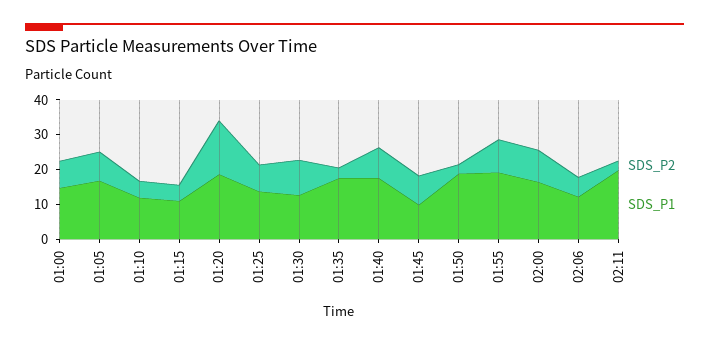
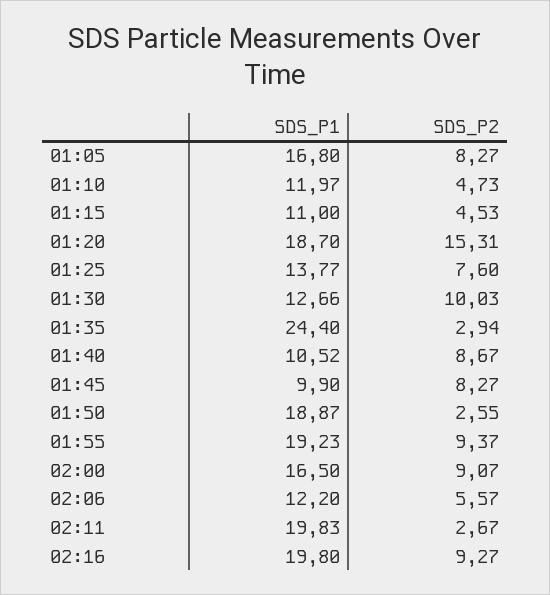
SDS_P2, 01:00: 7.5 -> none
SDS_P1, 01:00: 15 -> none
SDS_P1, 01:35: 17.5 -> 24.4
SDS_P1, 01:40: 17.5 -> 10.52
SDS_P1, 02:16: none -> 19.8
SDS_P2, 02:16: none -> 9.27

